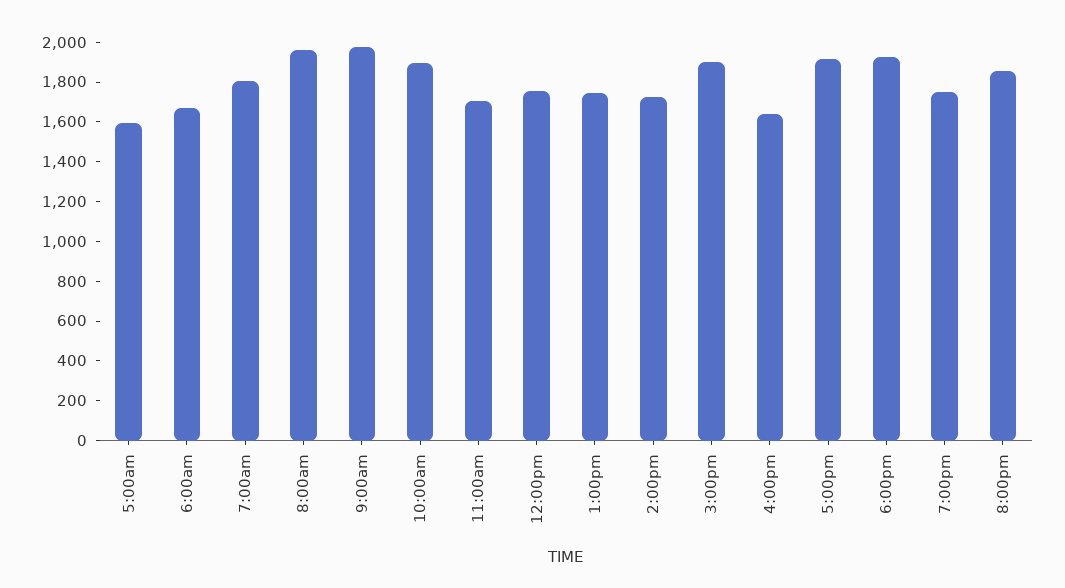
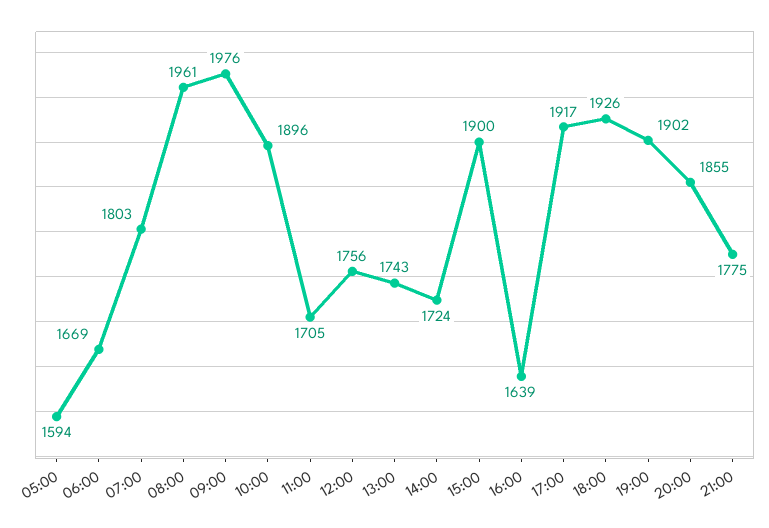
7:00pm: 1750 -> 1902
21:00: none -> 1775

